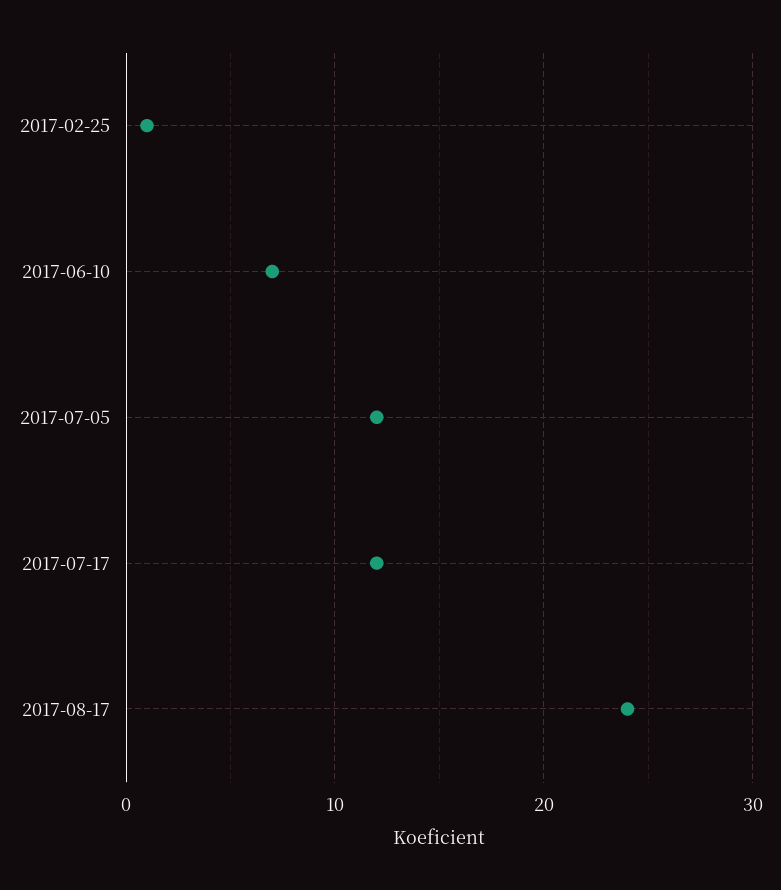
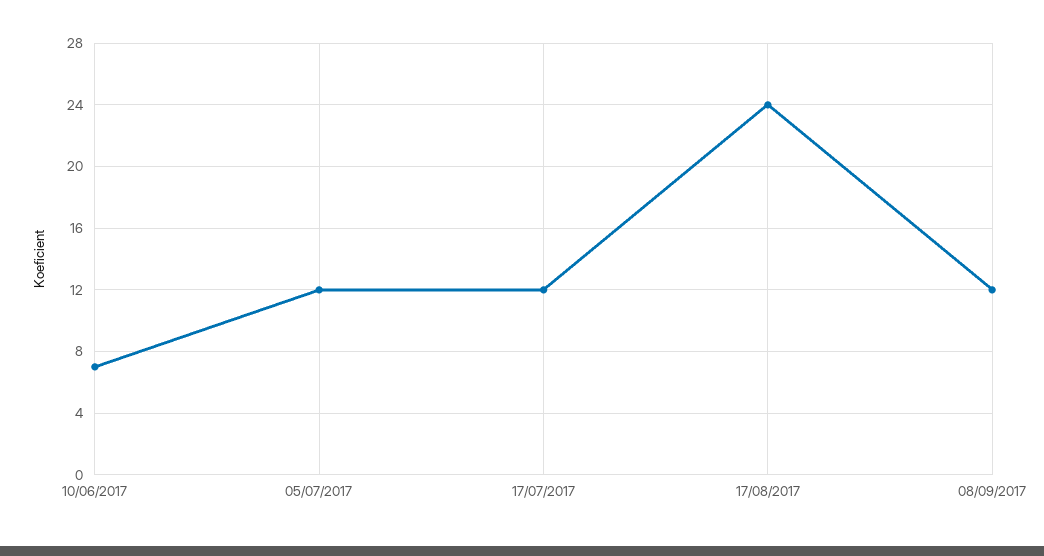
2017-02-25: 1 -> none
08/09/2017: none -> 12

